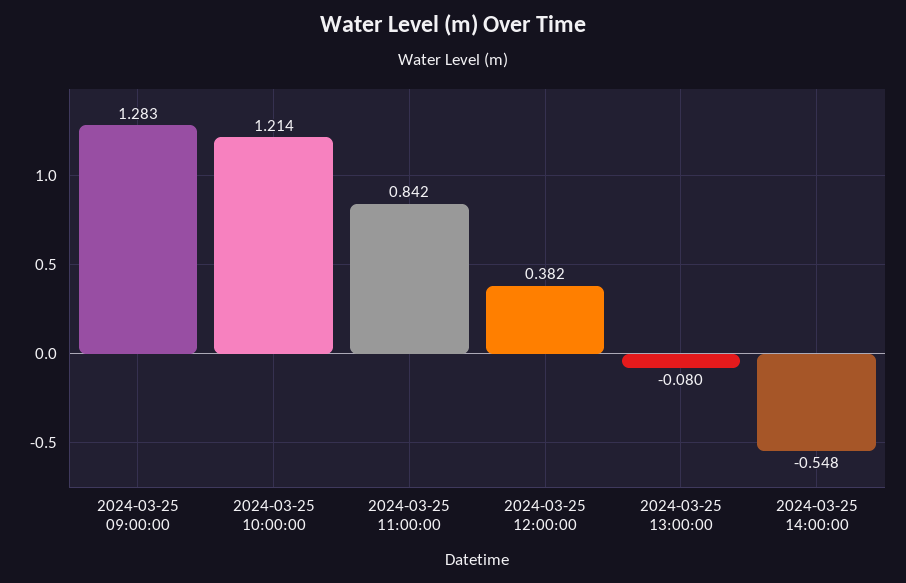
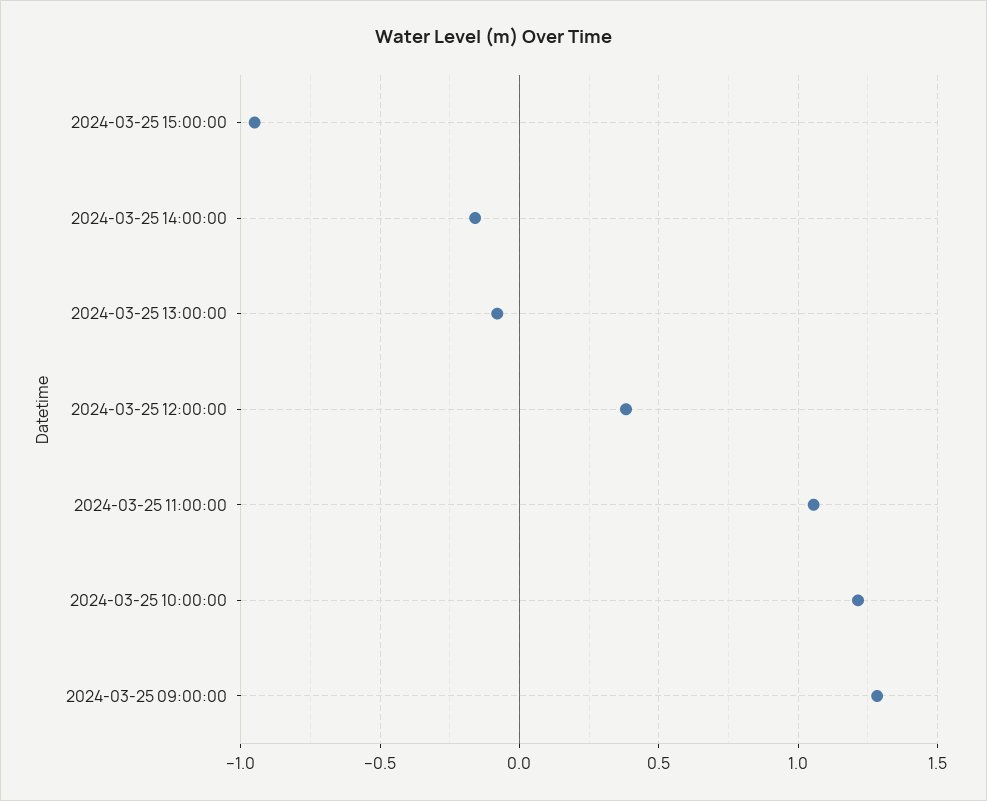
2024-03-25 11:00:00: 0.842 -> 1.05
2024-03-25 14:00:00: -0.548 -> -0.15
2024-03-25 15:00:00: none -> -0.95

